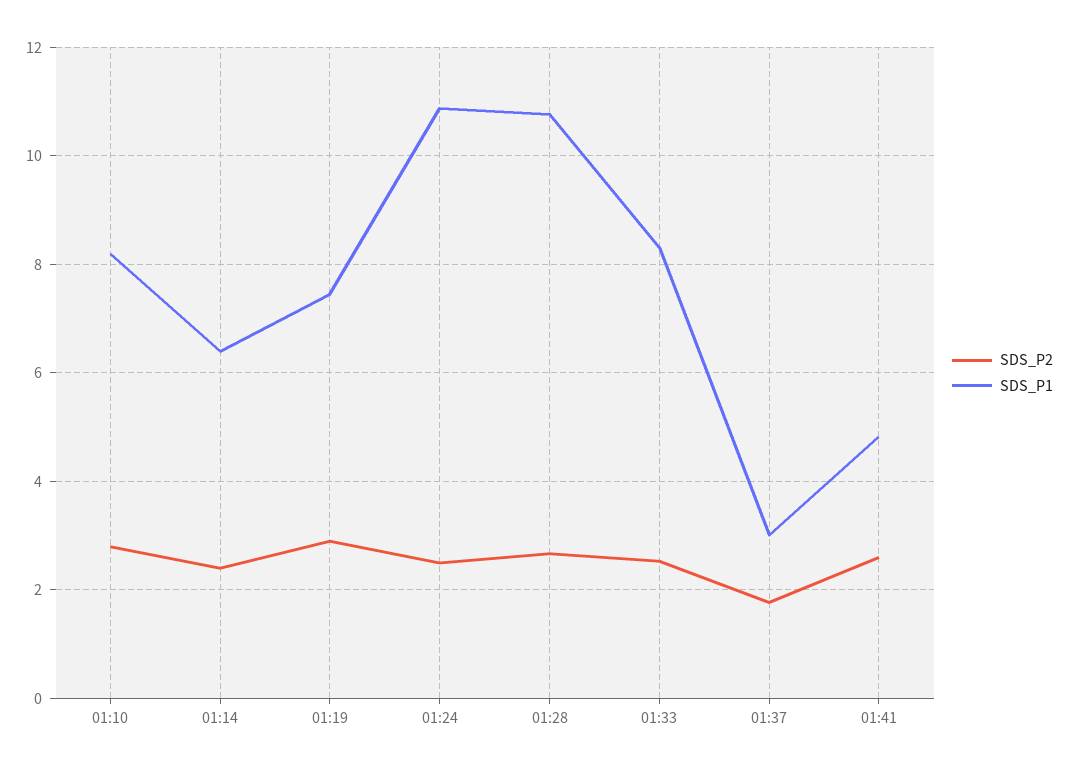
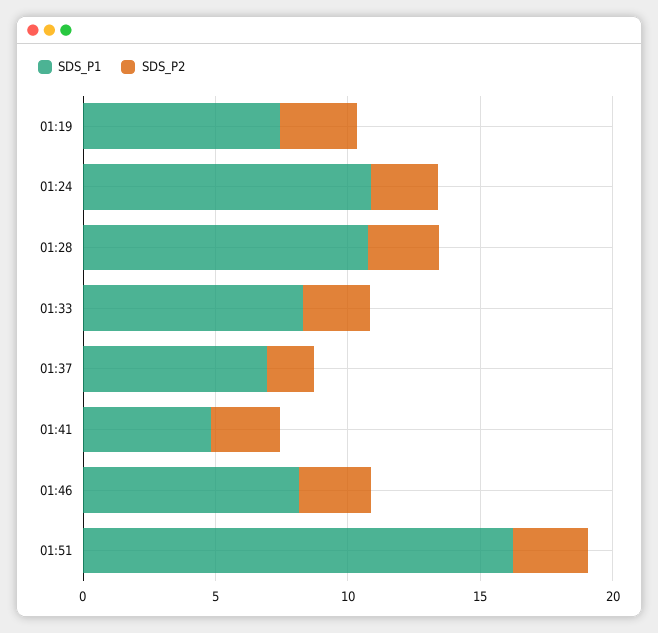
SDS_P2, 01:10: 2.8 -> none
SDS_P1, 01:10: 8.2 -> none
SDS_P2, 01:14: 2.4 -> none
SDS_P1, 01:14: 6.4 -> none
SDS_P1, 01:37: 3 -> 7
SDS_P1, 01:46: none -> 8
SDS_P2, 01:46: none -> 3
SDS_P1, 01:51: none -> 16
SDS_P2, 01:51: none -> 3

